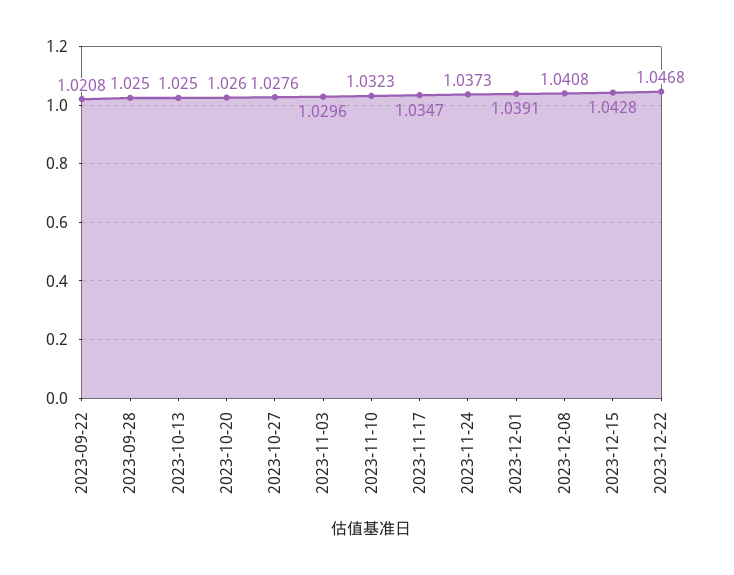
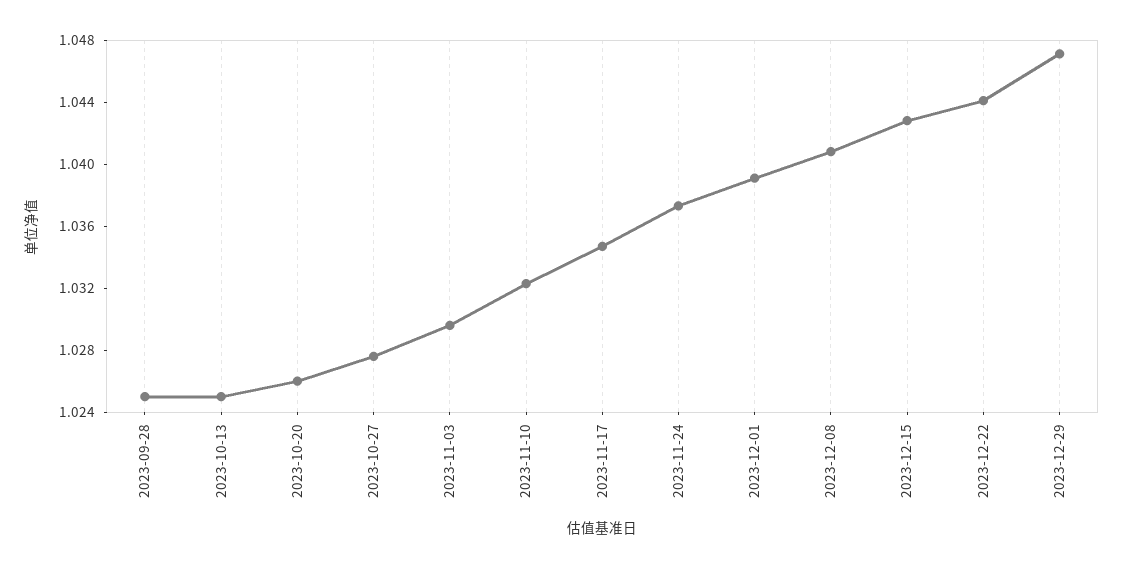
2023-09-22: 1.0208 -> none
2023-12-22: 1.0468 -> 1.044
2023-12-29: none -> 1.047

